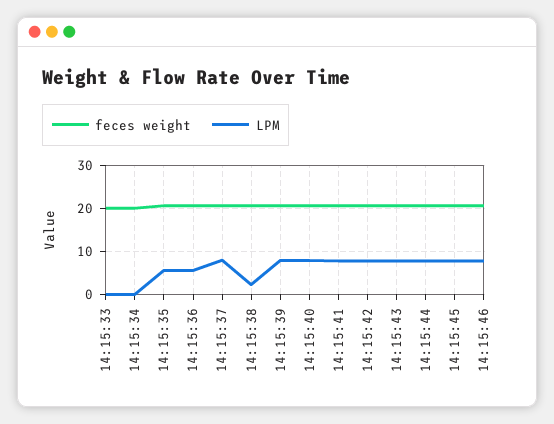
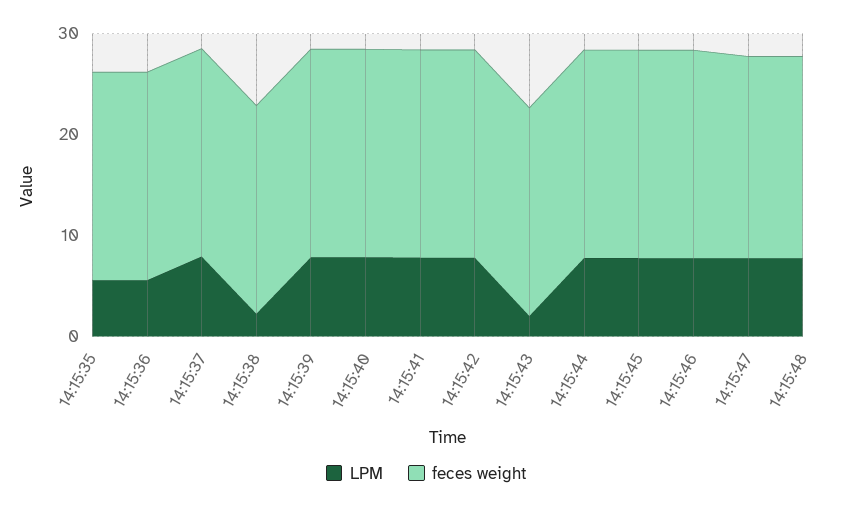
feces weight, 14:15:33: 20 -> none
LPM, 14:15:33: 0 -> none
feces weight, 14:15:34: 20 -> none
LPM, 14:15:34: 0 -> none
LPM, 14:15:43: 8 -> 2
LPM, 14:15:47: none -> 8
feces weight, 14:15:47: none -> 20
LPM, 14:15:48: none -> 8
feces weight, 14:15:48: none -> 20

